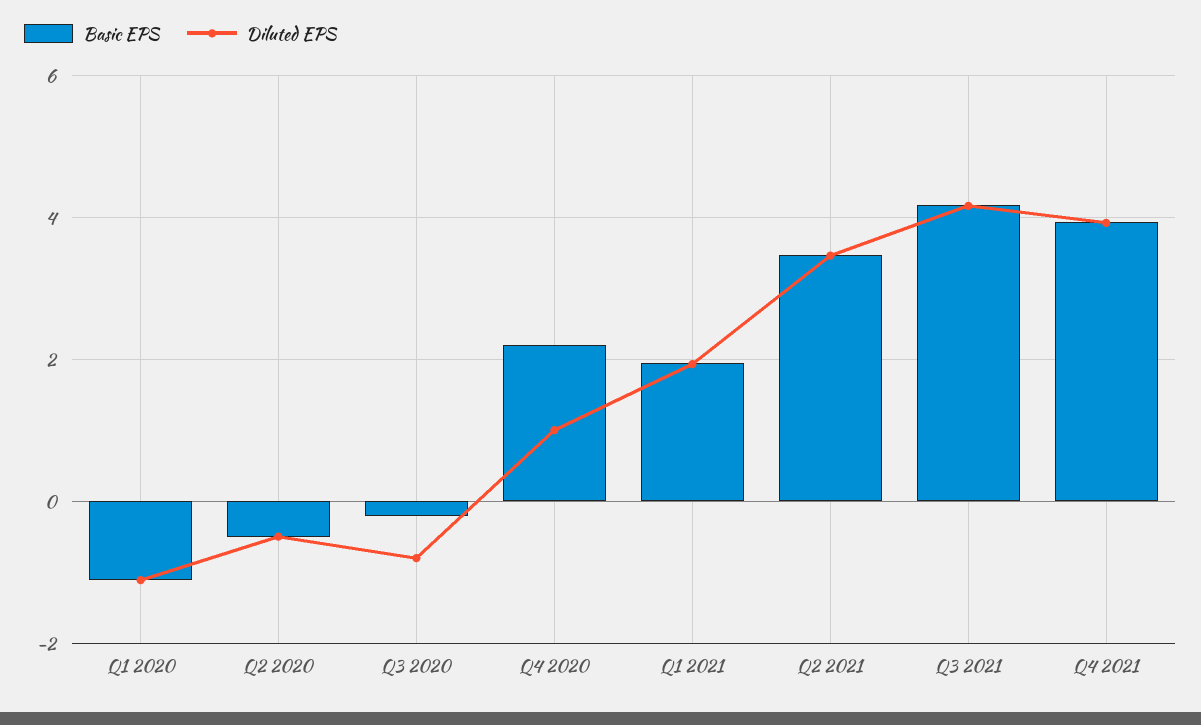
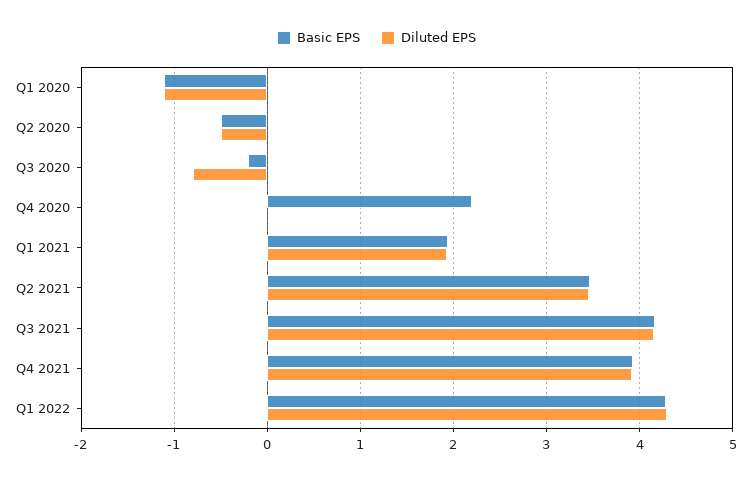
Diluted EPS, Q4 2020: 1 -> 0
Basic EPS, Q1 2022: none -> 4.3
Diluted EPS, Q1 2022: none -> 4.3

